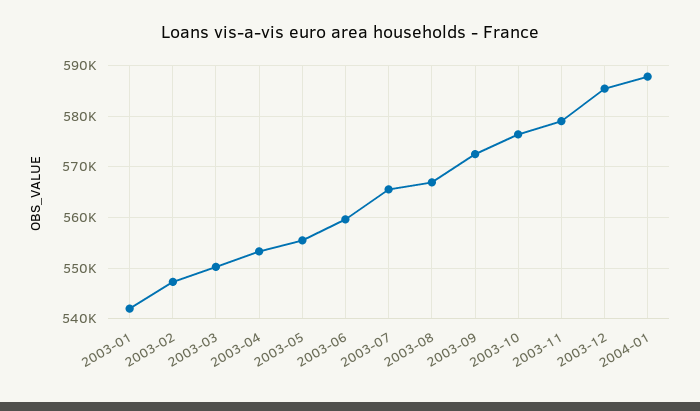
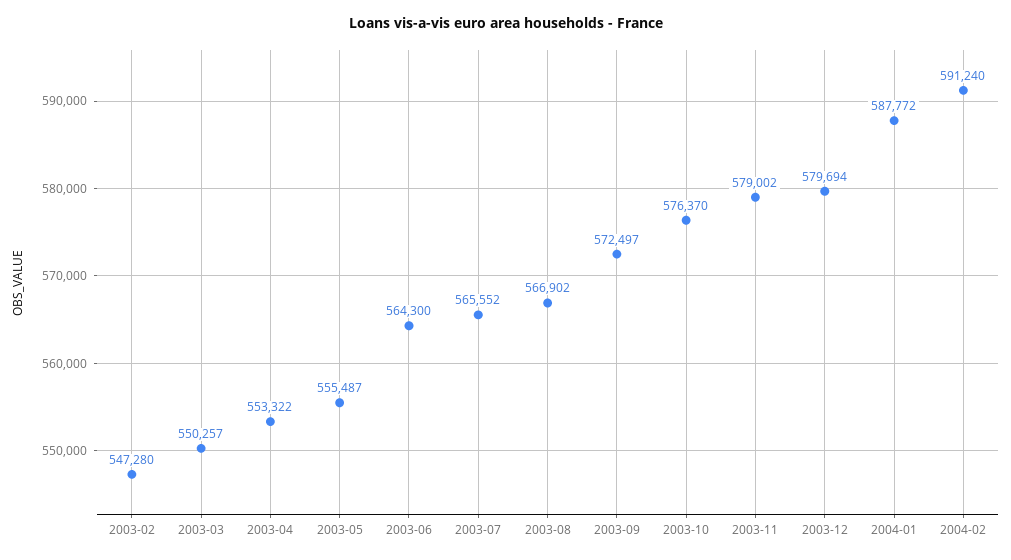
2003-01: 542000 -> none
2003-06: 560000 -> 564300
2003-12: 586000 -> 579694
2004-02: none -> 591240

